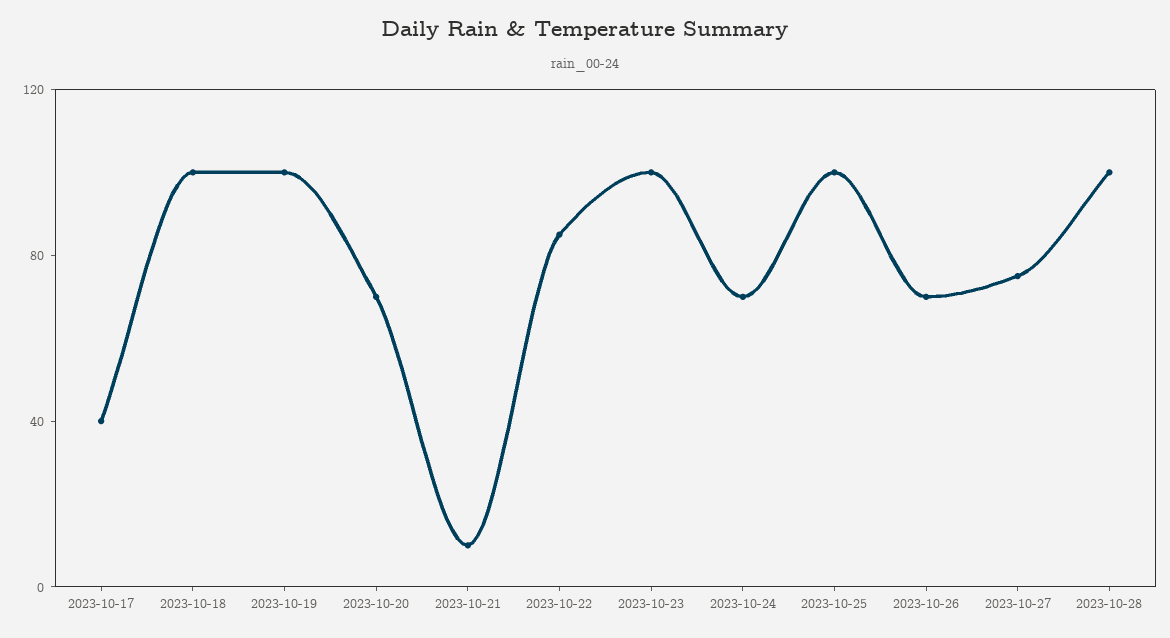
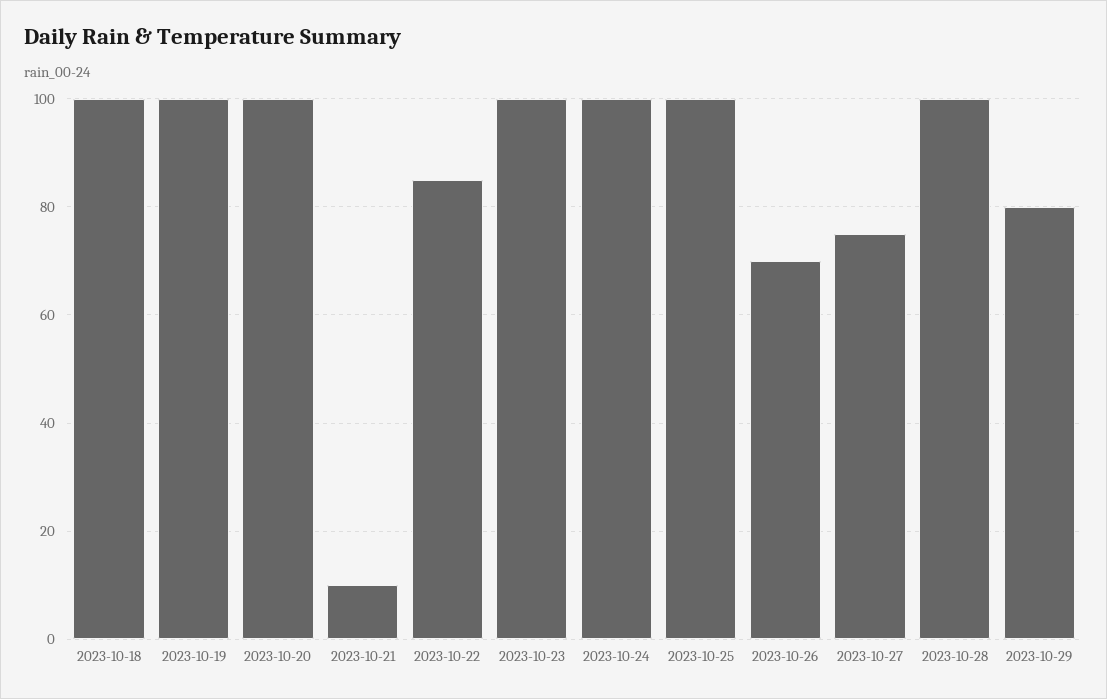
2023-10-17: 40 -> none
2023-10-20: 70 -> 100
2023-10-24: 70 -> 100
2023-10-29: none -> 80

